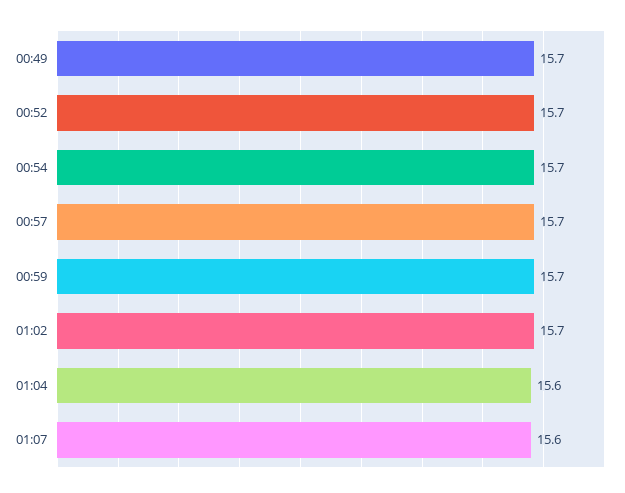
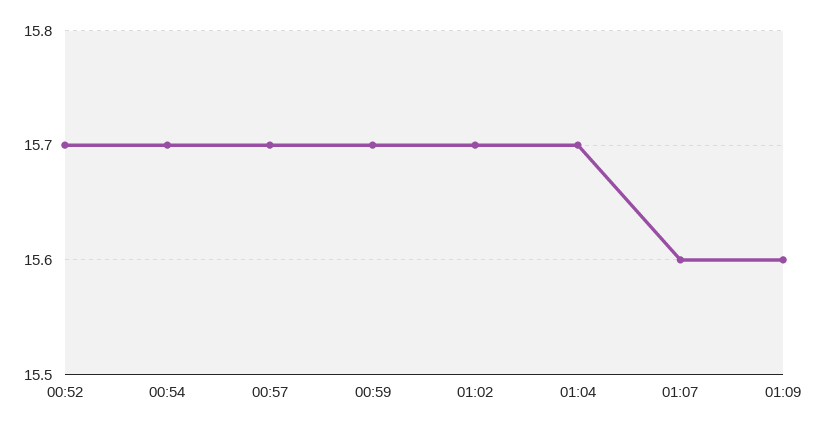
00:49: 15.7 -> none
01:04: 15.6 -> 15.7
01:09: none -> 15.6

